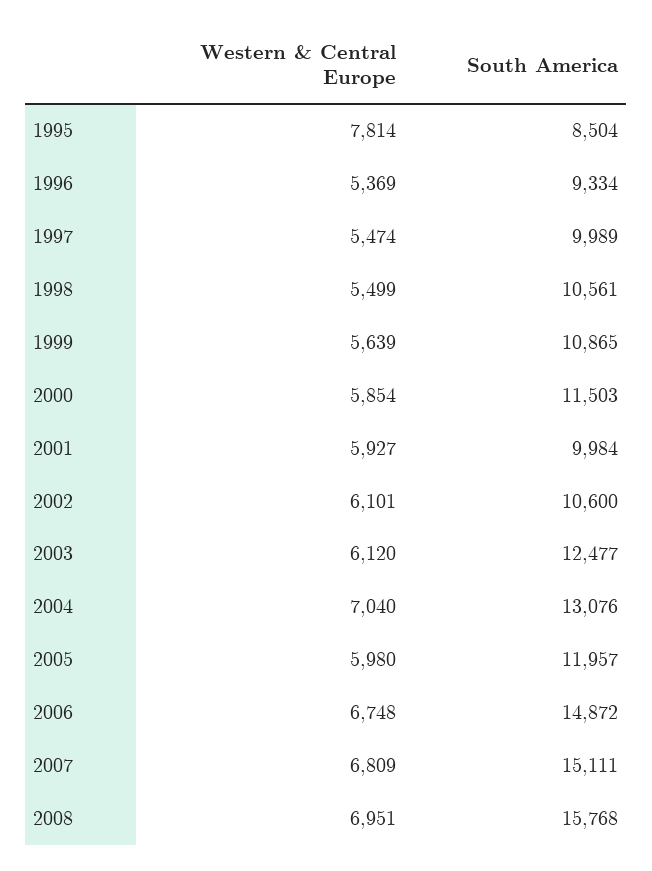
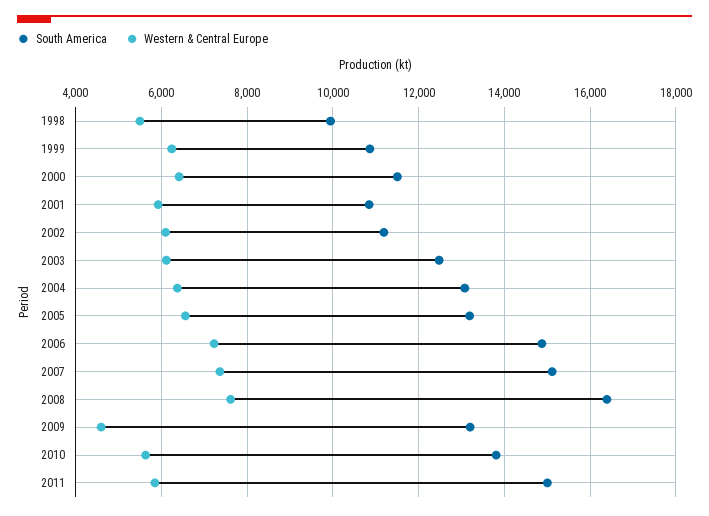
Western & Central Europe, 1995: 7814 -> none
South America, 1995: 8504 -> none
Western & Central Europe, 1996: 5369 -> none
South America, 1996: 9334 -> none
Western & Central Europe, 1997: 5474 -> none
South America, 1997: 9989 -> none
South America, 1998: 10561 -> 10000
Western & Central Europe, 1999: 5639 -> 6200
Western & Central Europe, 2000: 5854 -> 6400
South America, 2001: 9984 -> 10800
South America, 2002: 10600 -> 11200
Western & Central Europe, 2004: 7040 -> 6400
Western & Central Europe, 2005: 5980 -> 6600
South America, 2005: 11957 -> 13200
Western & Central Europe, 2006: 6748 -> 7200
Western & Central Europe, 2007: 6809 -> 7400
Western & Central Europe, 2008: 6951 -> 7600
South America, 2008: 15768 -> 16400
South America, 2009: none -> 13200
Western & Central Europe, 2009: none -> 4600
South America, 2010: none -> 13800
Western & Central Europe, 2010: none -> 5600
South America, 2011: none -> 15000
Western & Central Europe, 2011: none -> 5800

